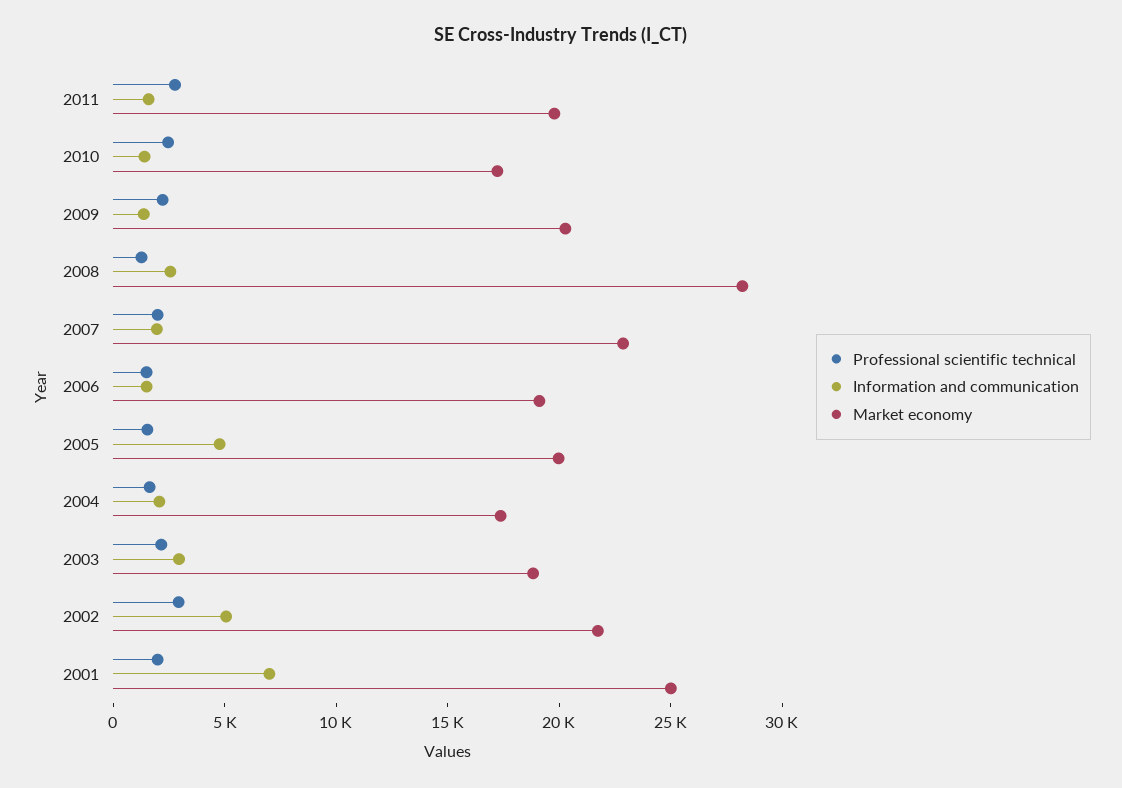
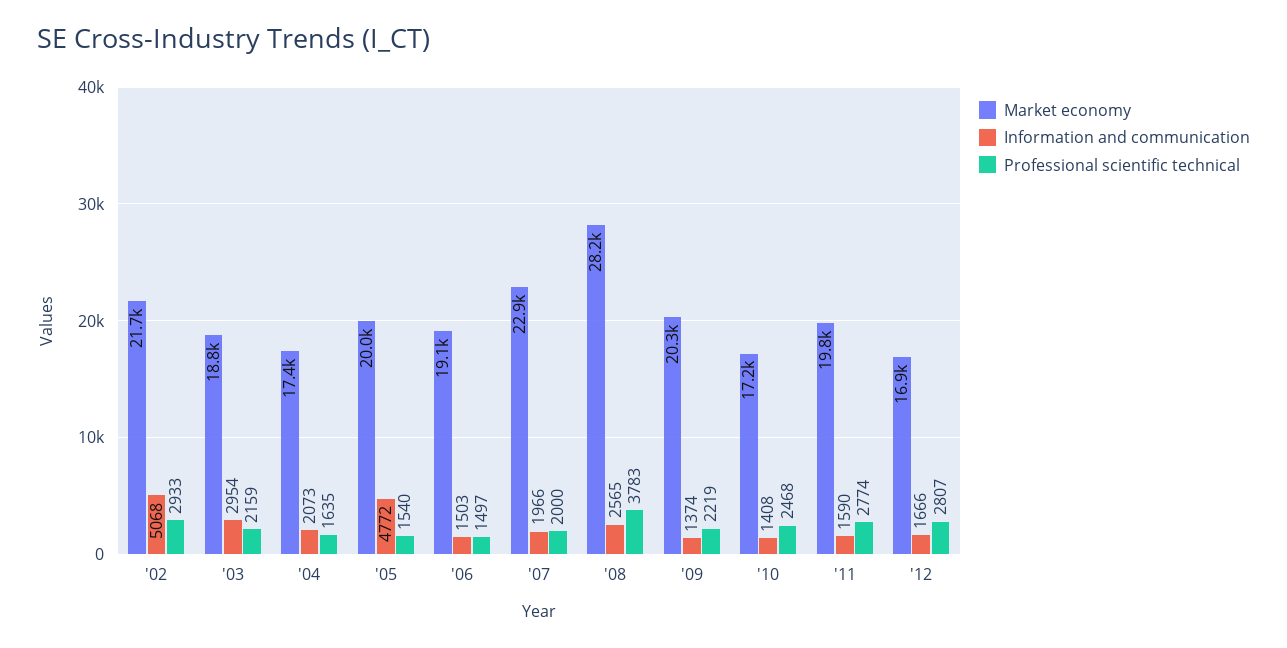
Professional scientific technical, 2008: 1000 -> 3783
Professional scientific technical, 2001: 2000 -> none
Information and communication, 2001: 7000 -> none
Market economy, 2001: 25000 -> none
Market economy, '12: none -> 16900
Information and communication, '12: none -> 1666
Professional scientific technical, '12: none -> 2807

